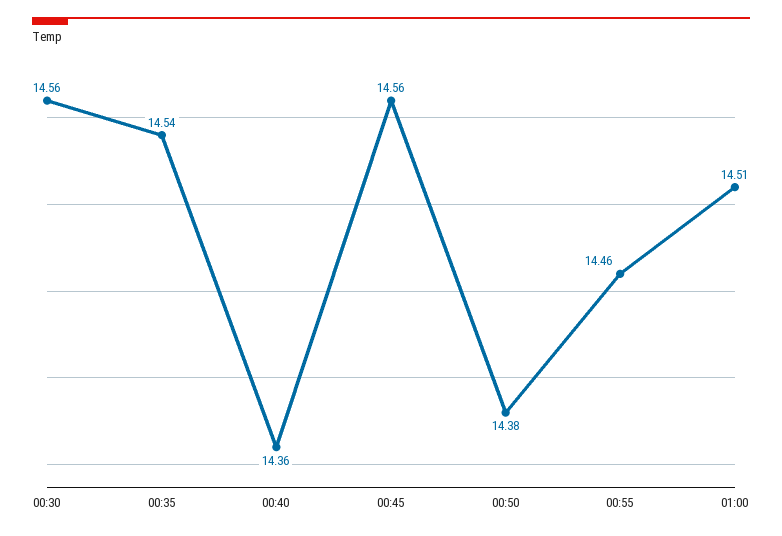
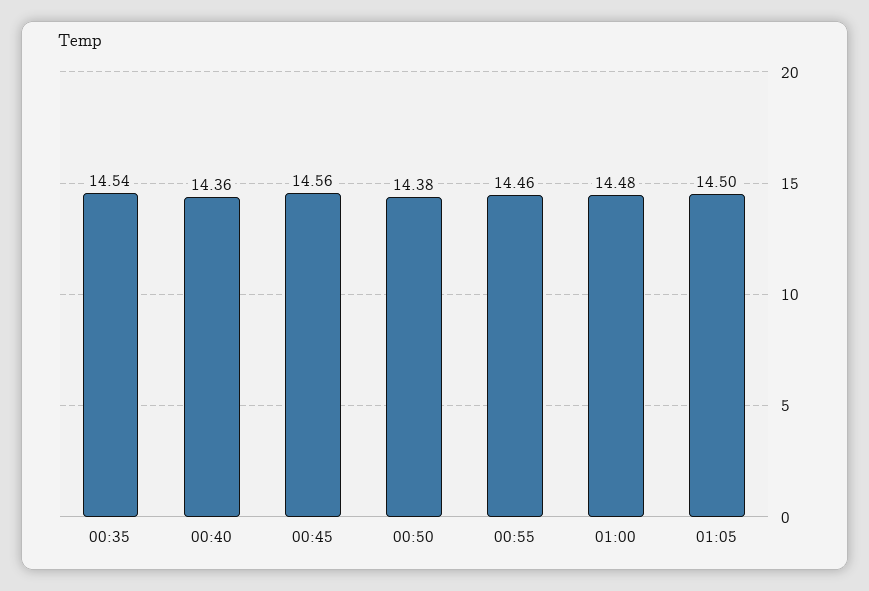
00:30: 14.56 -> none
01:00: 14.51 -> 14.48
01:05: none -> 14.5

